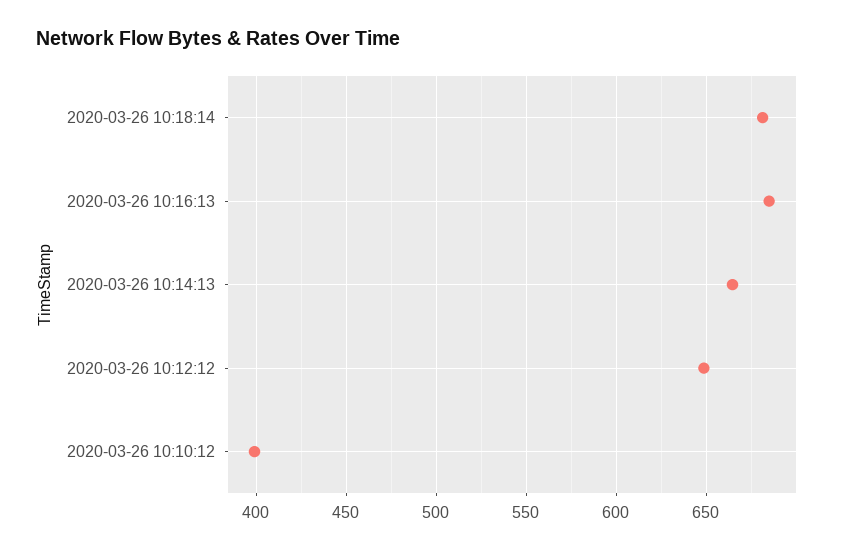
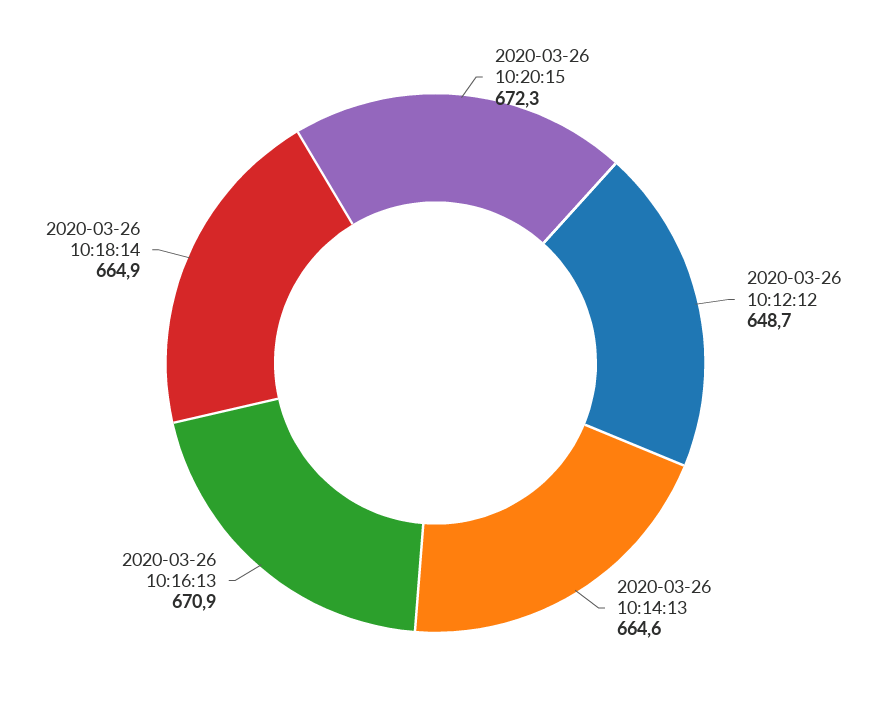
2020-03-26 10:18:14: 680 -> 664.9
2020-03-26 10:16:13: 685 -> 670.9
2020-03-26 10:10:12: 400 -> none
2020-03-26 10:20:15: none -> 672.3

